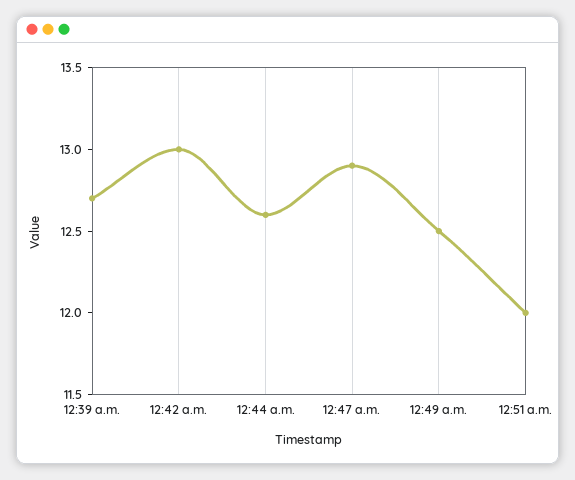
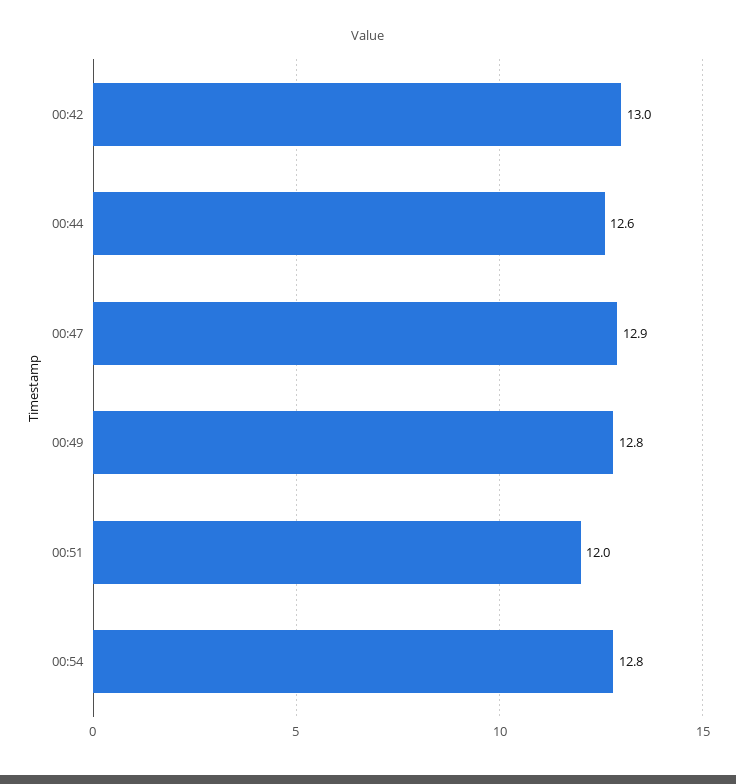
12:39 a.m.: 12.7 -> none
12:49 a.m.: 12.5 -> 12.8
00:54: none -> 12.8

